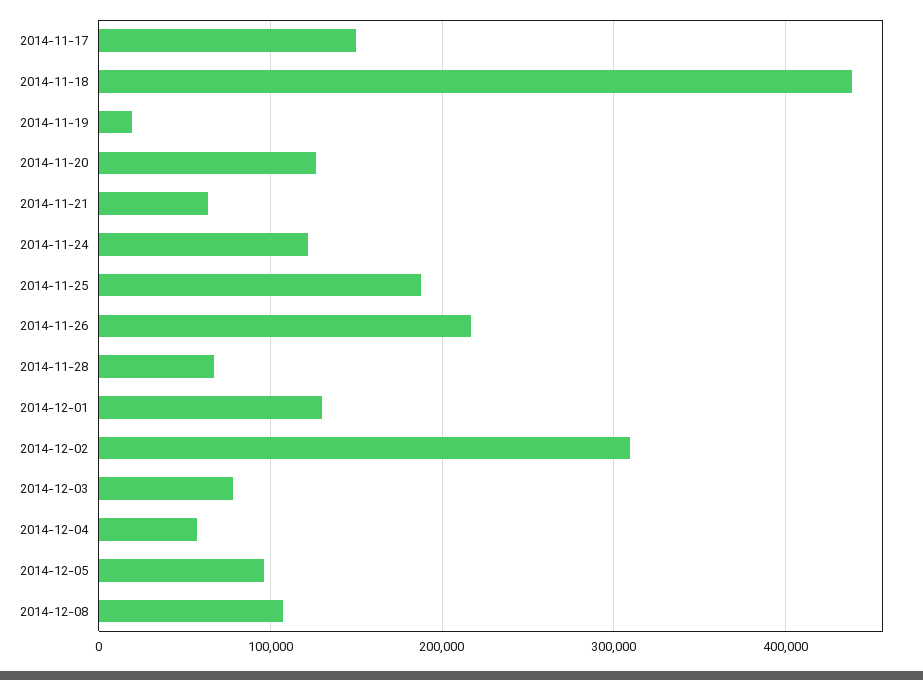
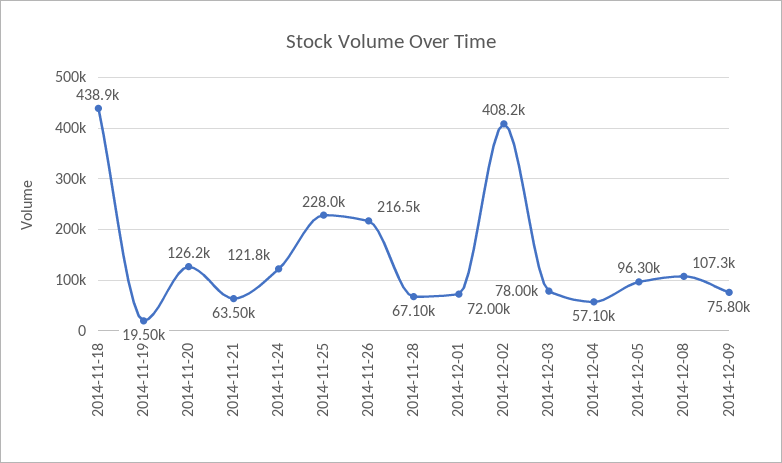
2014-11-17: 150000 -> none
2014-11-25: 190000 -> 228000
2014-12-01: 130000 -> 72000
2014-12-02: 310000 -> 408200
2014-12-09: none -> 75800

